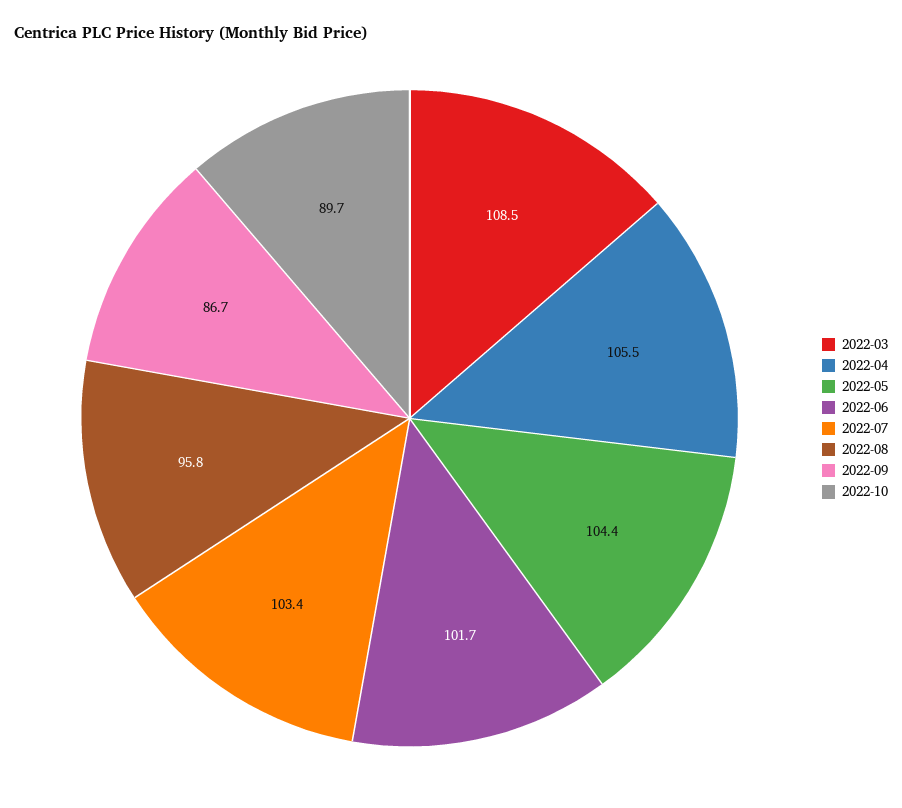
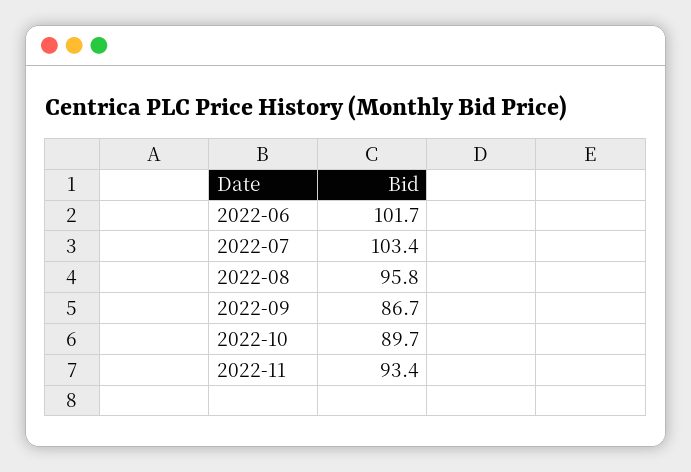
2022-03: 108.5 -> none
2022-04: 105.5 -> none
2022-05: 104.4 -> none
2022-11: none -> 93.4

